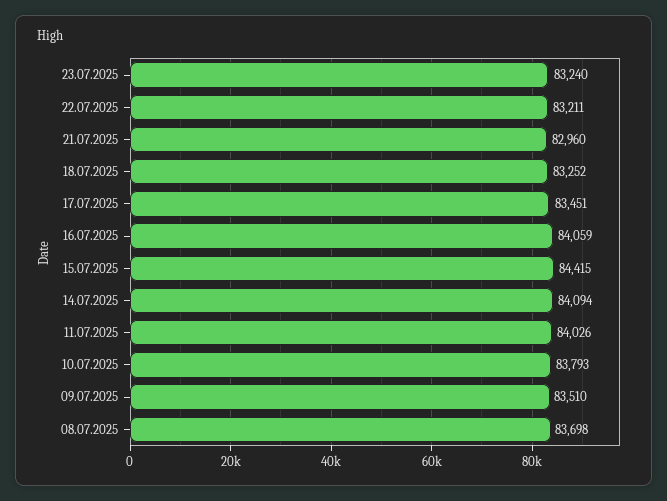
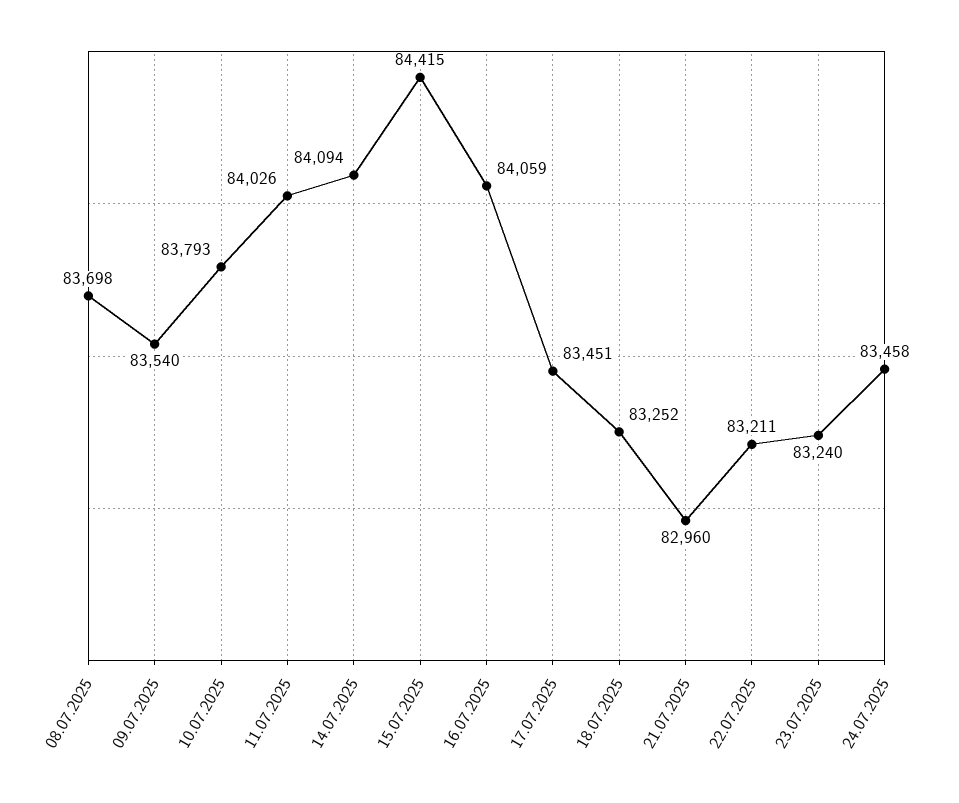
09.07.2025: 83510 -> 83540
24.07.2025: none -> 83458

